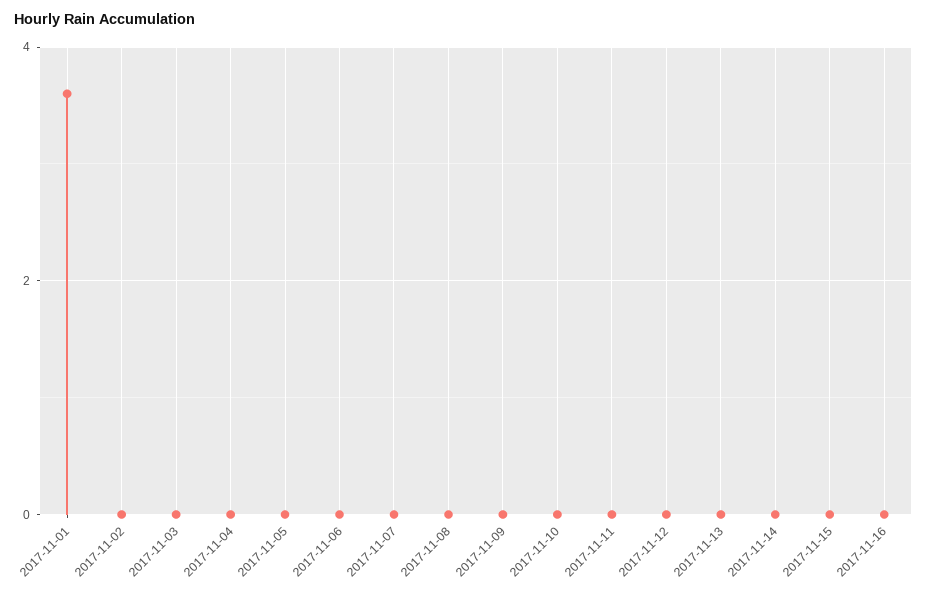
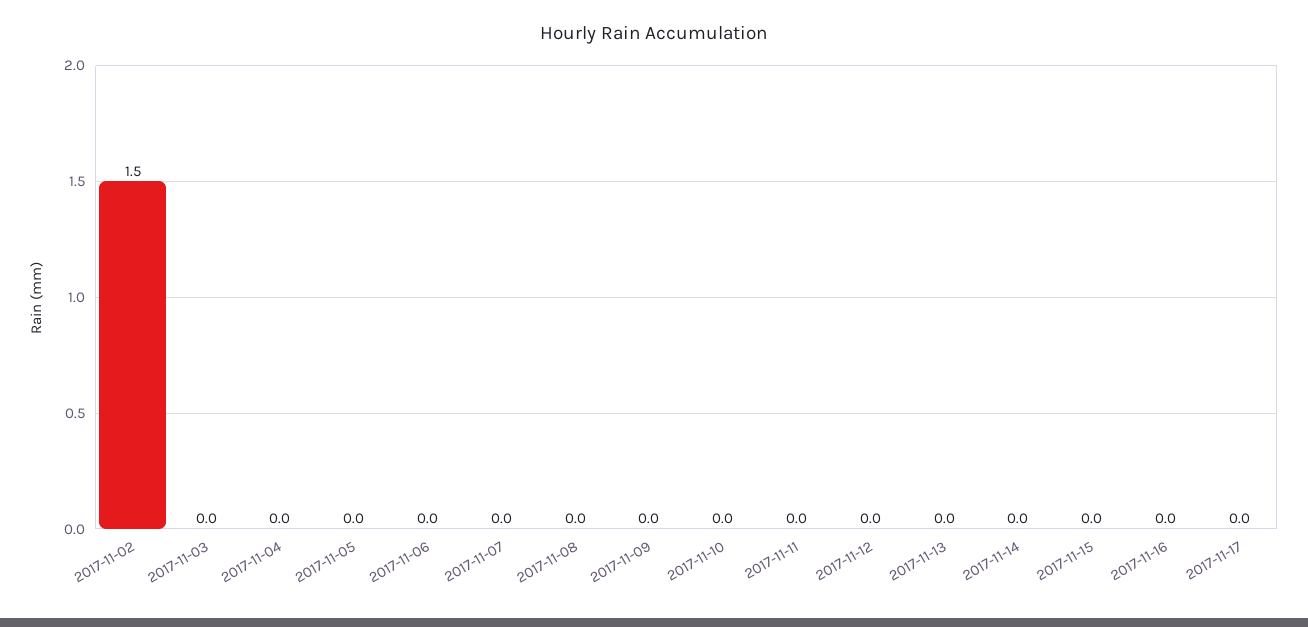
2017-11-01: 3.5 -> none
2017-11-02: 0 -> 1.5
2017-11-17: none -> 0

